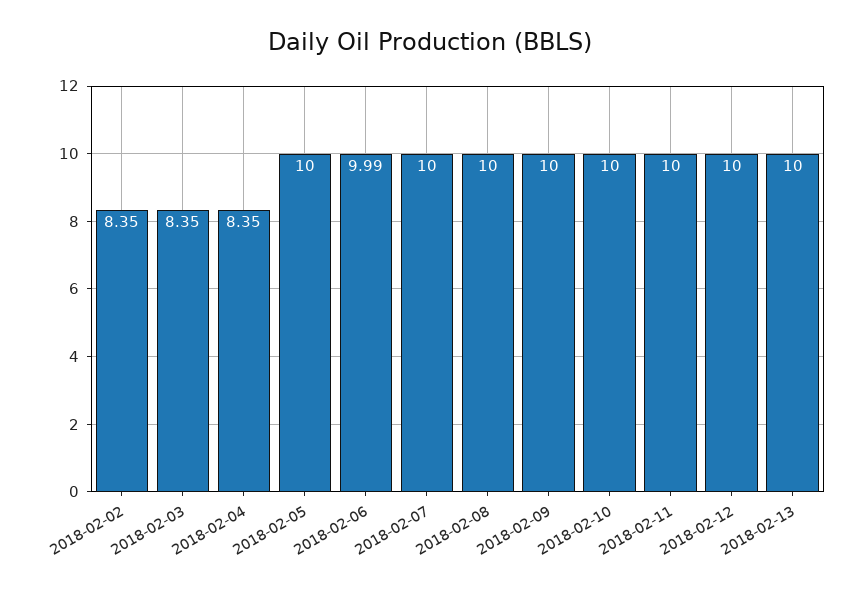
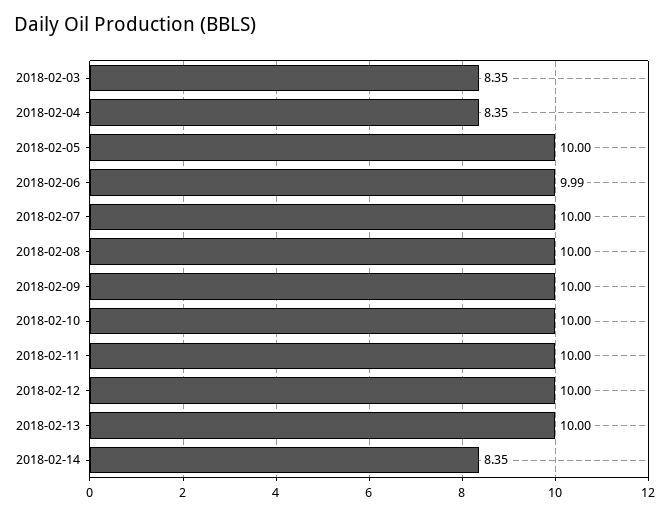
2018-02-02: 8.35 -> none
2018-02-14: none -> 8.35

